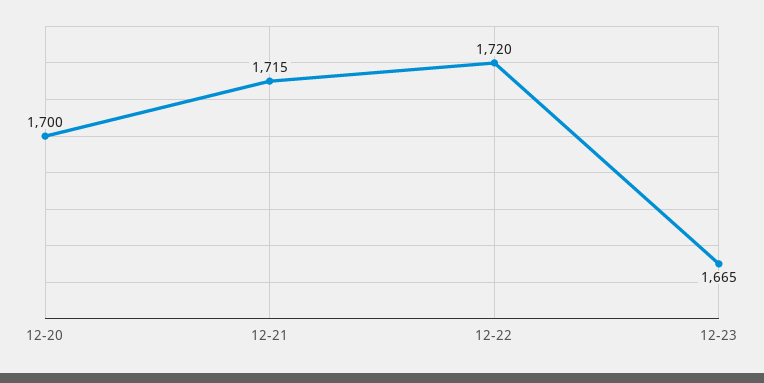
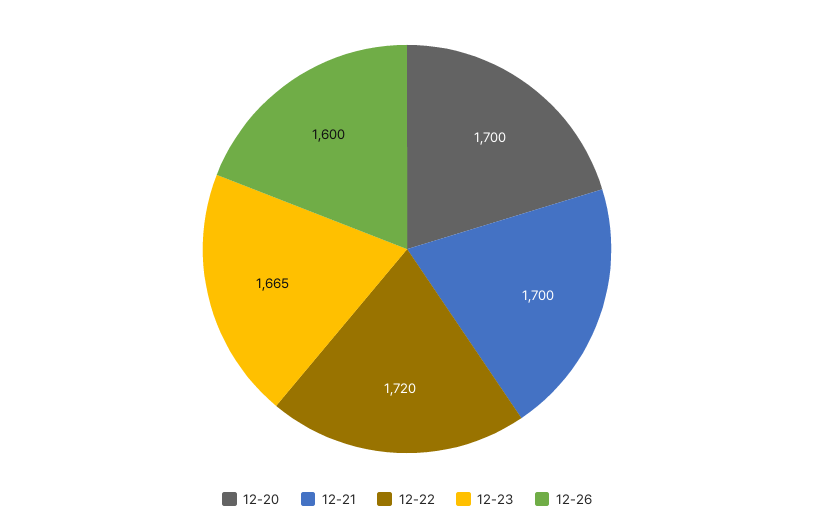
12-21: 1715 -> 1700
12-26: none -> 1600

